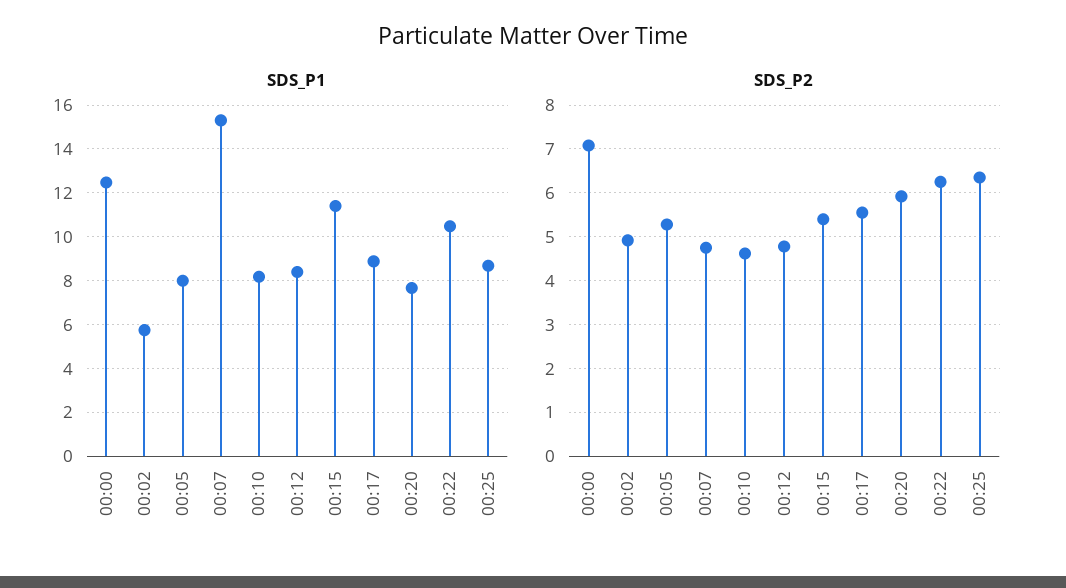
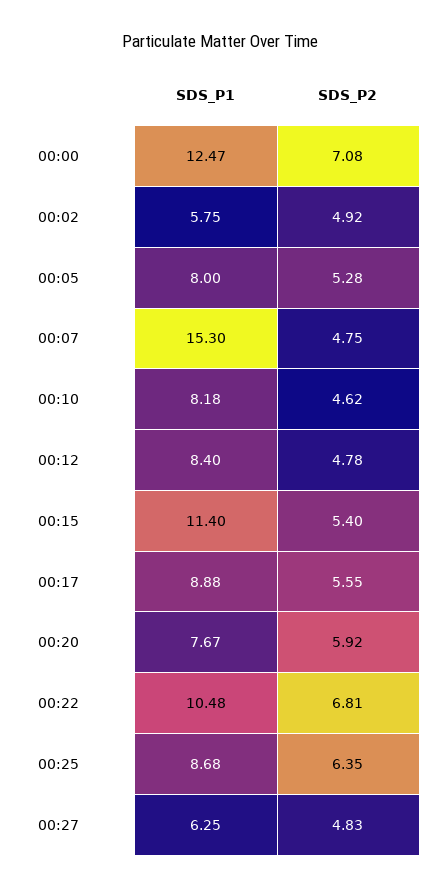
SDS_P2, 00:22: 6.2 -> 6.81
SDS_P1, 00:27: none -> 6.25
SDS_P2, 00:27: none -> 4.83

